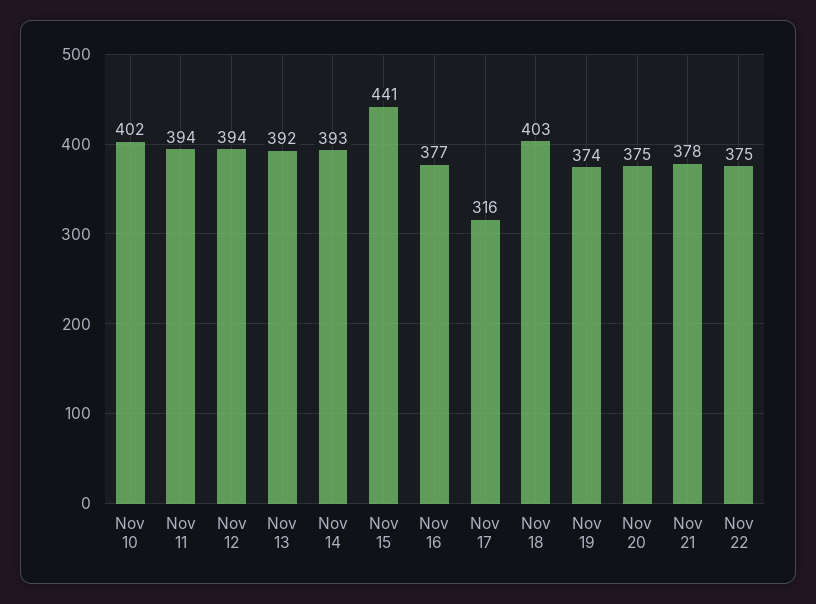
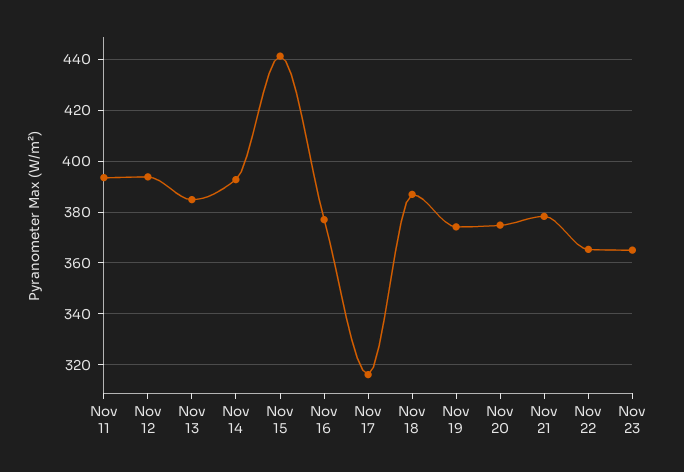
Nov 10: 402 -> none
Nov 13: 392 -> 385
Nov 18: 403 -> 387.5
Nov 22: 375 -> 365
Nov 23: none -> 365

